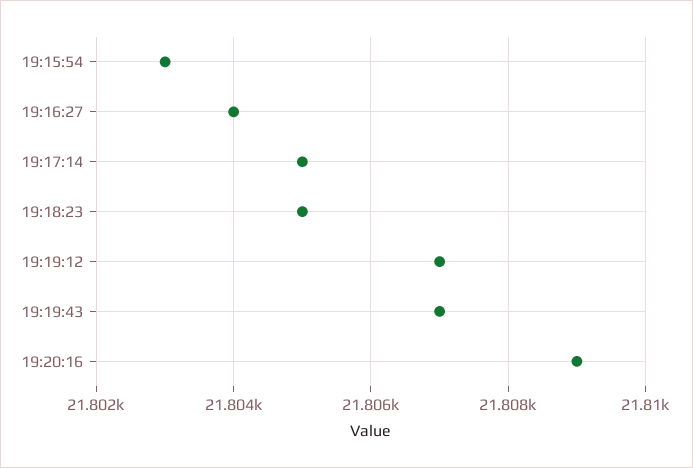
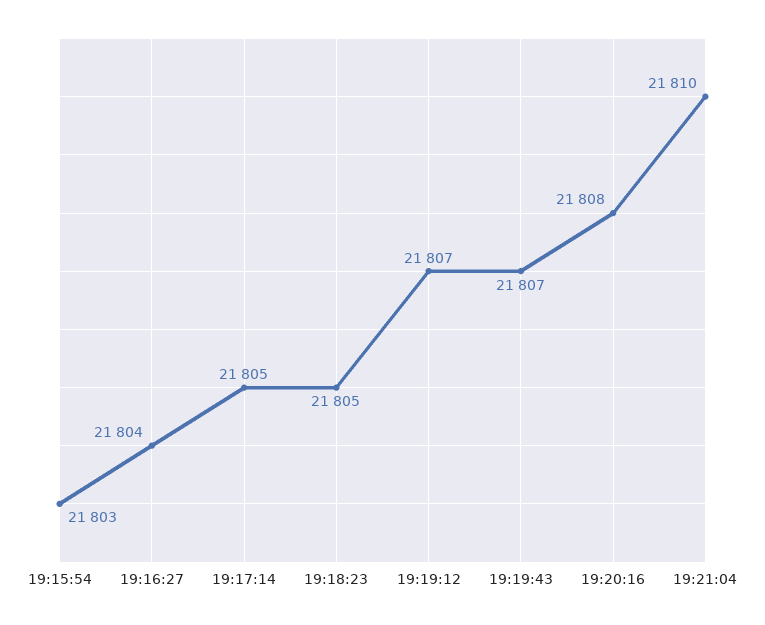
19:20:16: 21809 -> 21808
19:21:04: none -> 21810

